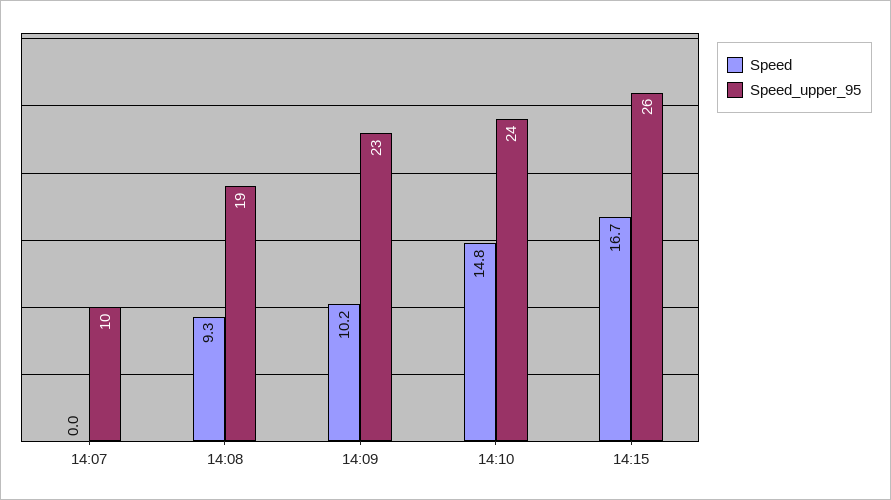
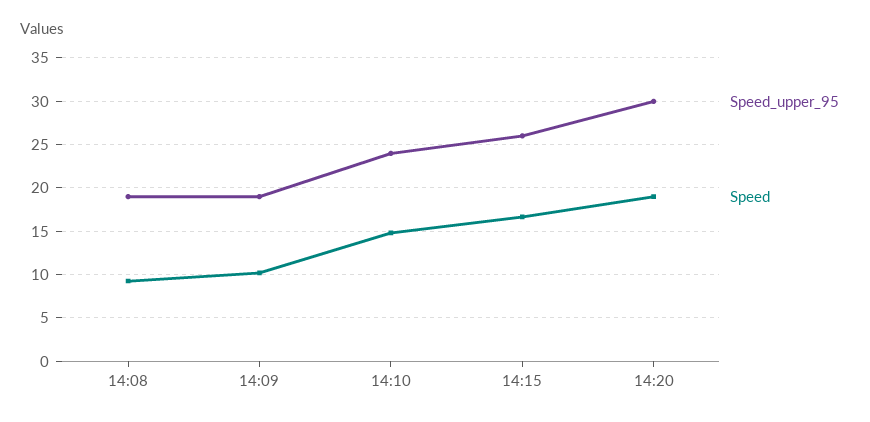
Speed, 14:07: 0 -> none
Speed_upper_95, 14:07: 10 -> none
Speed_upper_95, 14:09: 23 -> 19
Speed_upper_95, 14:20: none -> 30
Speed, 14:20: none -> 19

